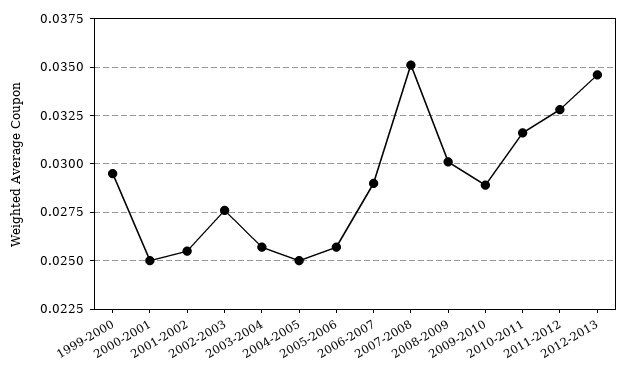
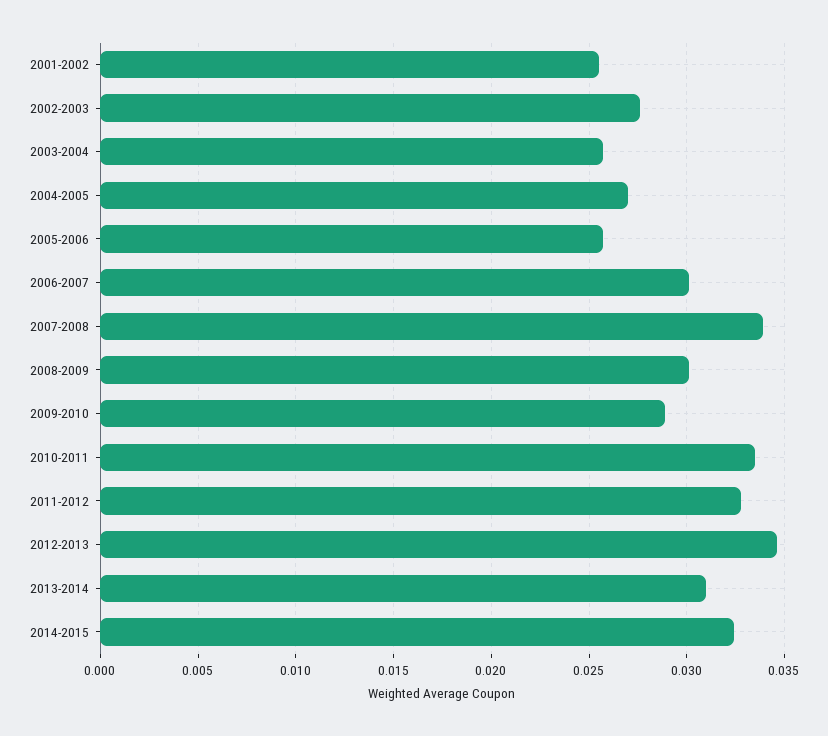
1999-2000: 0.0295 -> none
2000-2001: 0.025 -> none
2004-2005: 0.025 -> 0.027
2006-2007: 0.029 -> 0.03
2007-2008: 0.035 -> 0.034
2010-2011: 0.0315 -> 0.0335
2013-2014: none -> 0.031
2014-2015: none -> 0.0325

